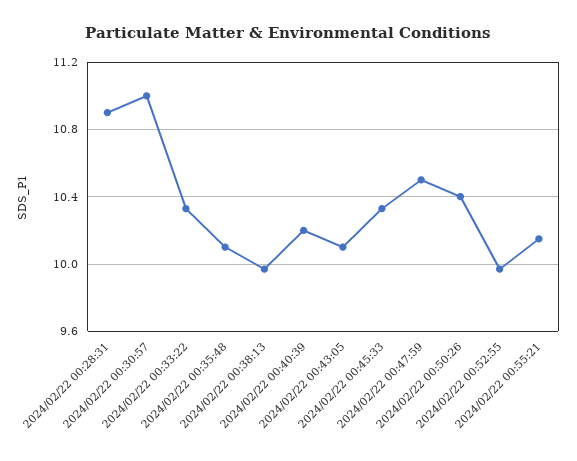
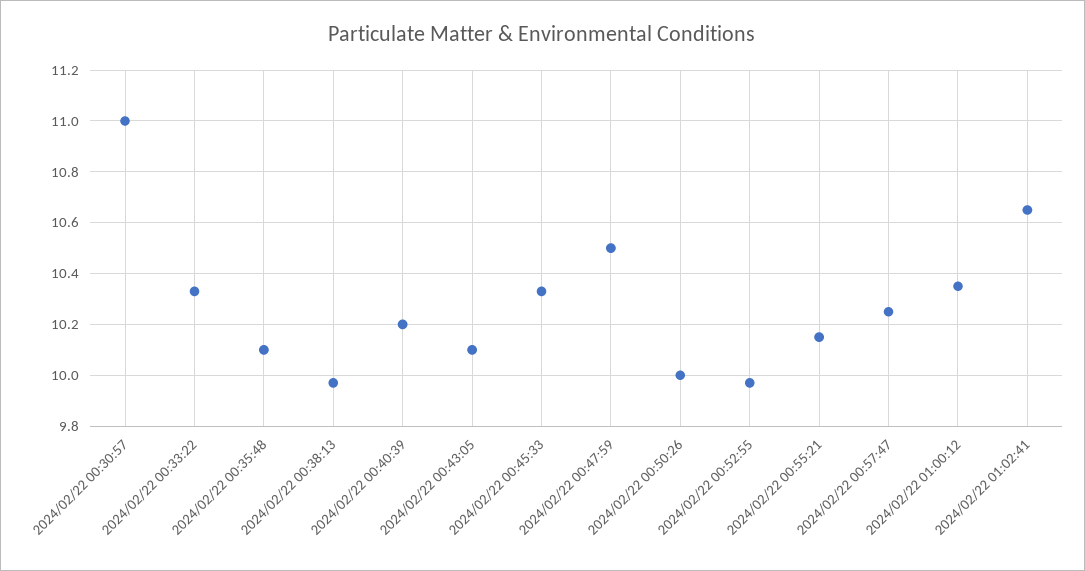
2024/02/22 00:28:31: 10.9 -> none
2024/02/22 00:50:26: 10.4 -> 10
2024/02/22 00:57:47: none -> 10.25
2024/02/22 01:00:12: none -> 10.35
2024/02/22 01:02:41: none -> 10.65

